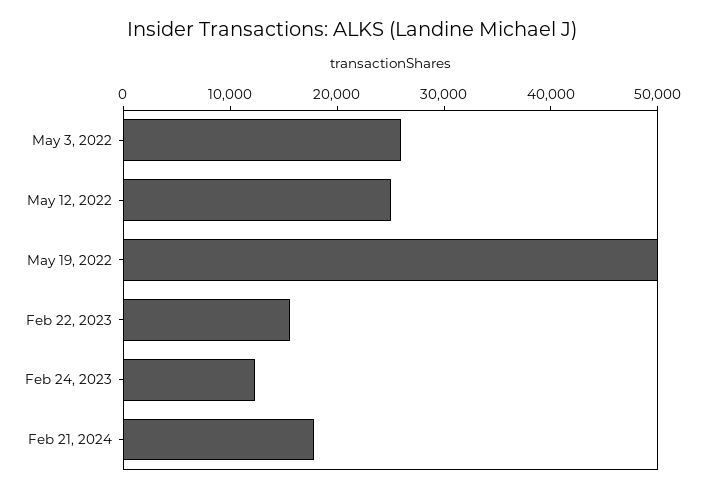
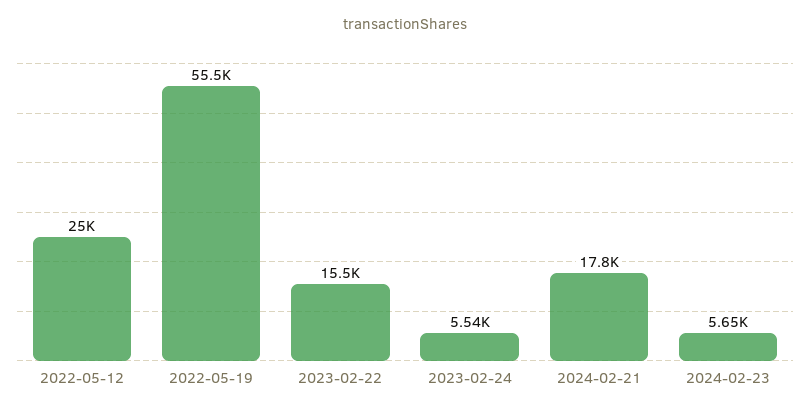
May 3, 2022: 26000 -> none
May 19, 2022: 50000 -> 55500
Feb 24, 2023: 12000 -> 5540
2024-02-23: none -> 5650

